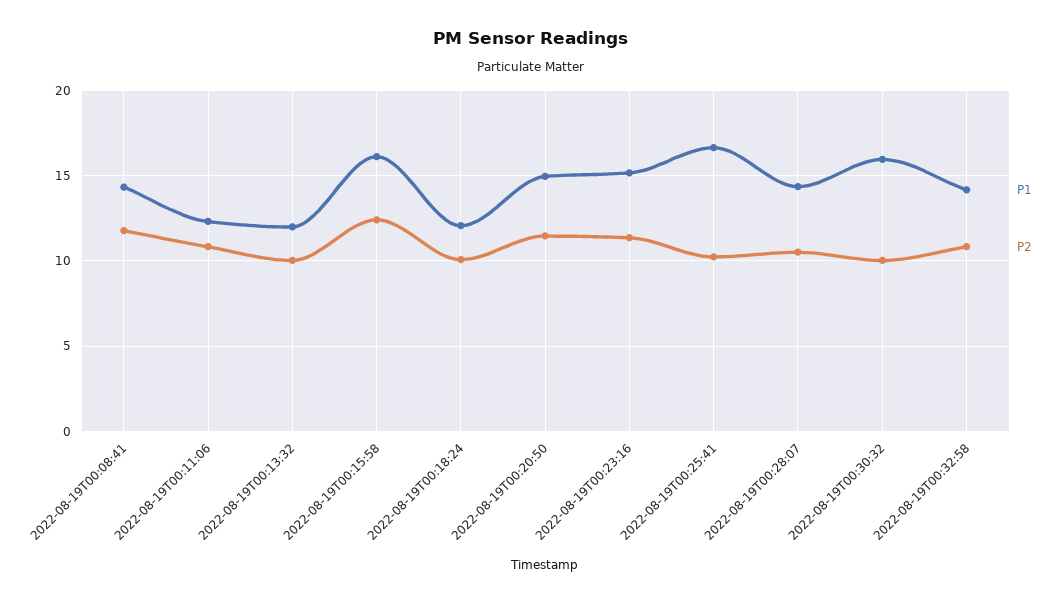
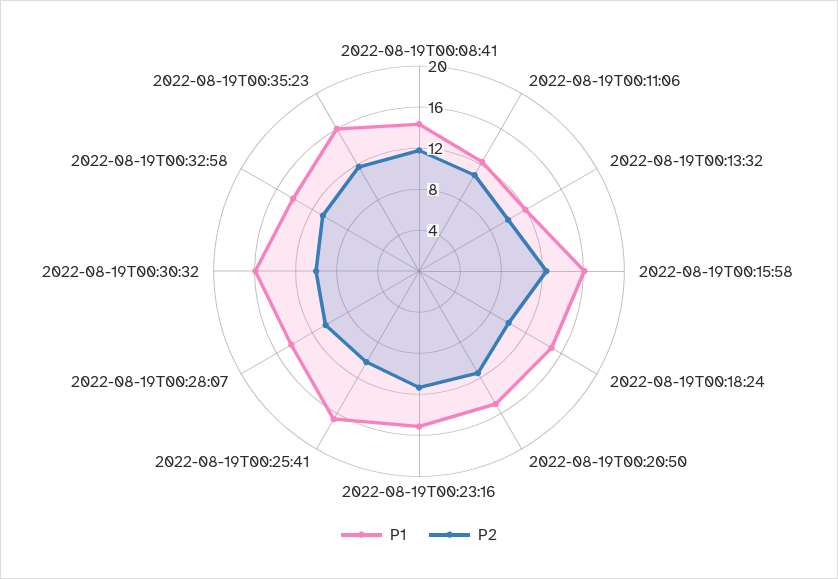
P1, 2022-08-19T00:18:24: 12 -> 15
P1, 2022-08-19T00:35:23: none -> 16
P2, 2022-08-19T00:35:23: none -> 12

